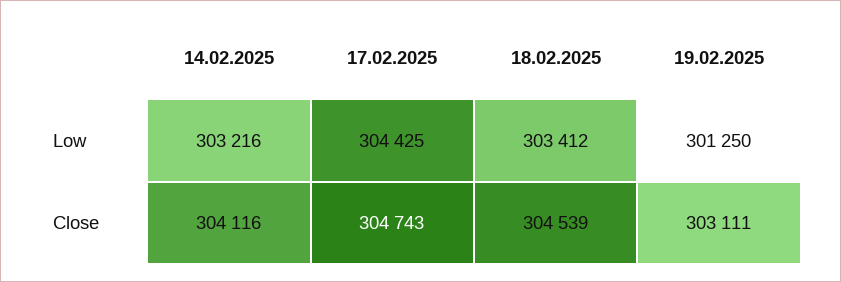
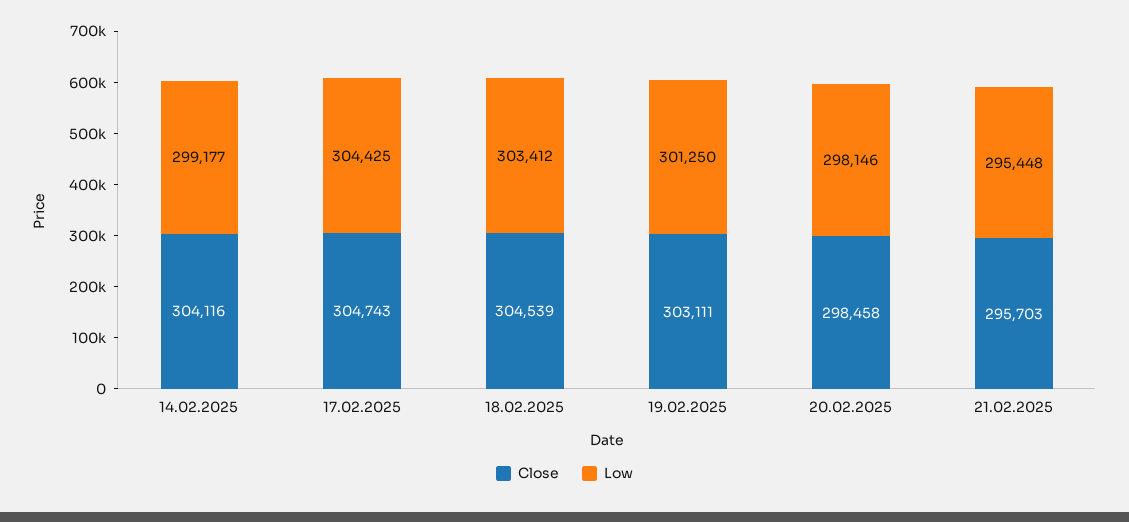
Low, 14.02.2025: 303216 -> 299177
Close, 20.02.2025: none -> 298458
Low, 20.02.2025: none -> 298146
Close, 21.02.2025: none -> 295703
Low, 21.02.2025: none -> 295448

